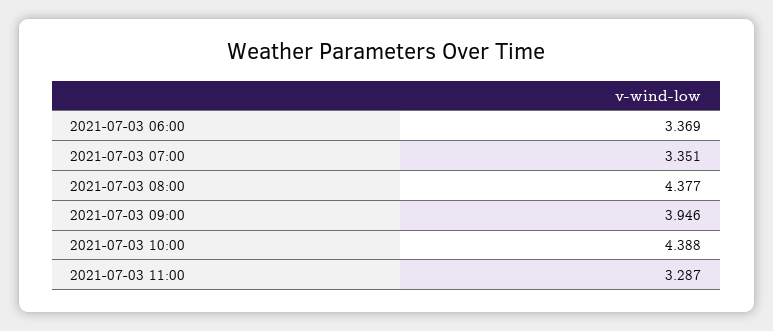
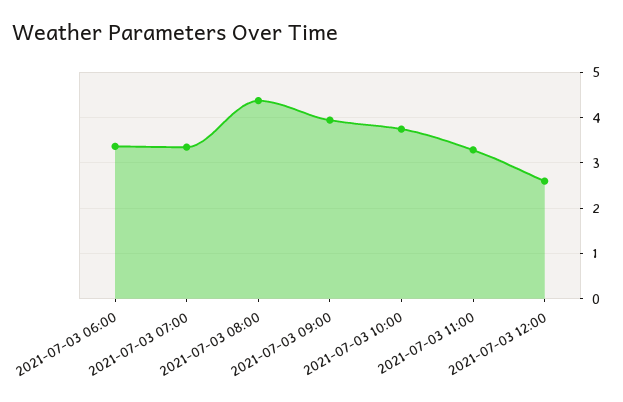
2021-07-03 10:00: 4.388 -> 3.8
2021-07-03 12:00: none -> 2.6

